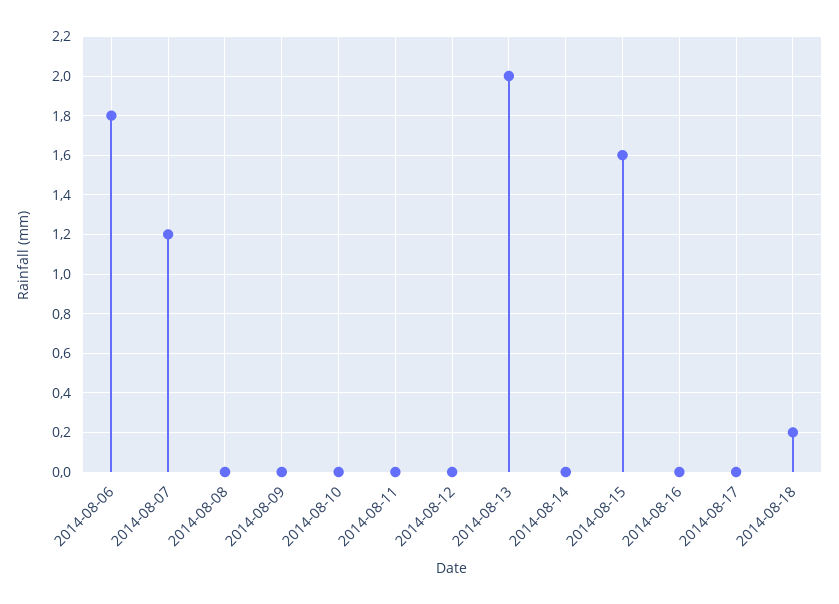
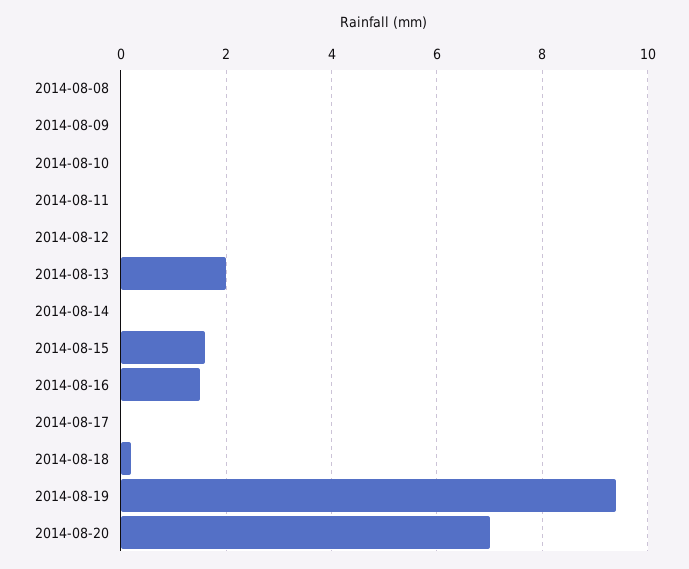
2014-08-06: 1.8 -> none
2014-08-07: 1.2 -> none
2014-08-16: 0 -> 1.5
2014-08-19: none -> 9.5
2014-08-20: none -> 7

